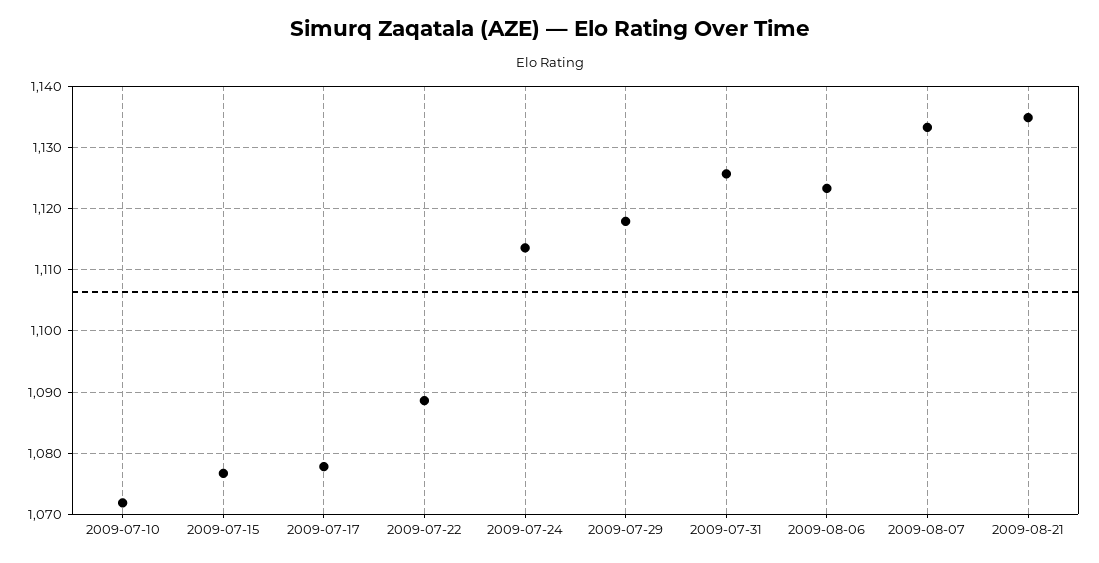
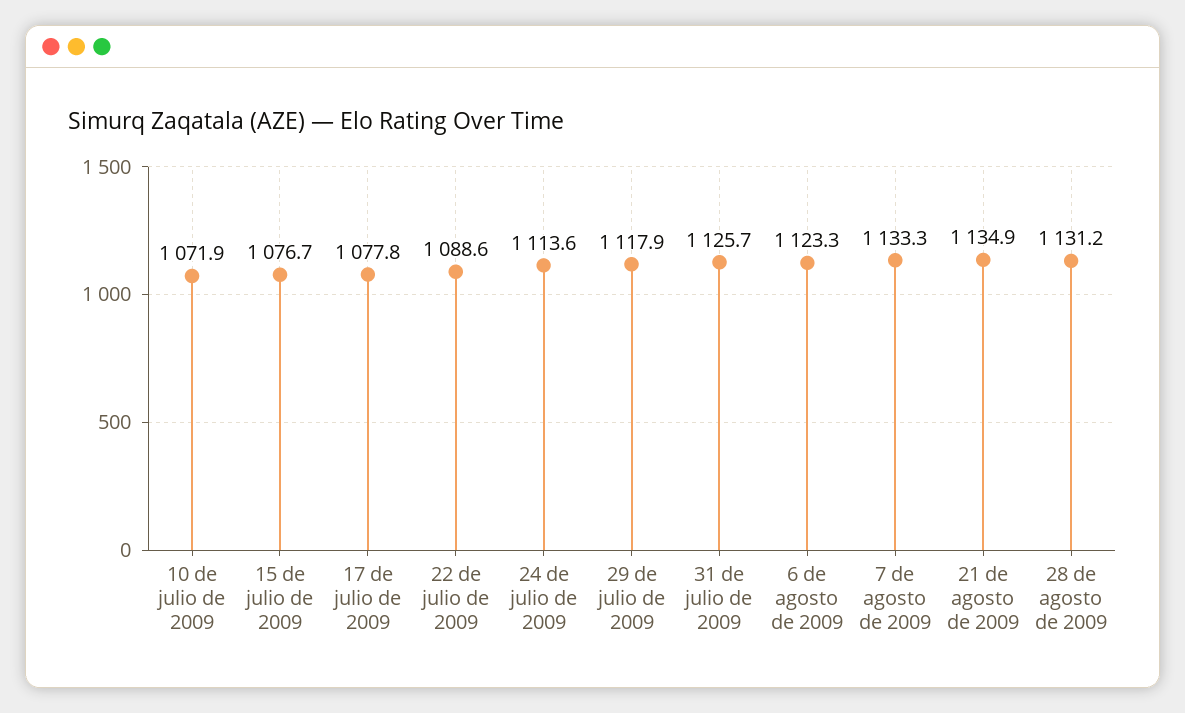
28 de agosto de 2009: none -> 1131.2

